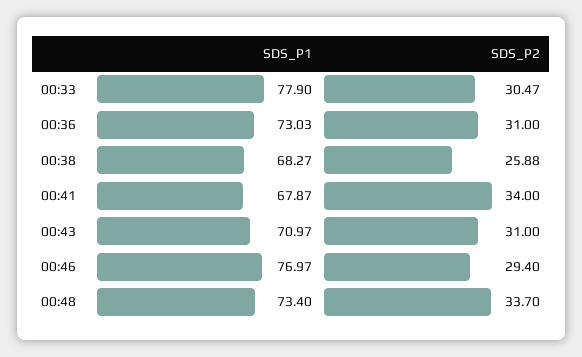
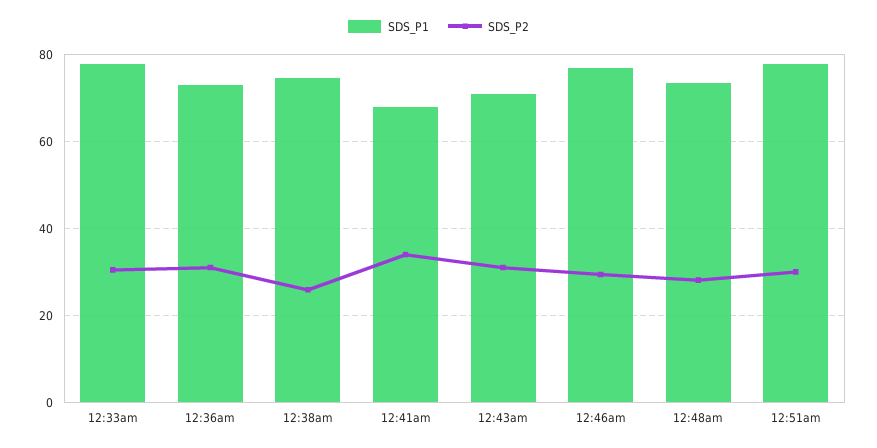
SDS_P1, 00:38: 68.27 -> 74
SDS_P2, 00:48: 33.7 -> 28
SDS_P1, 12:51am: none -> 78
SDS_P2, 12:51am: none -> 30

